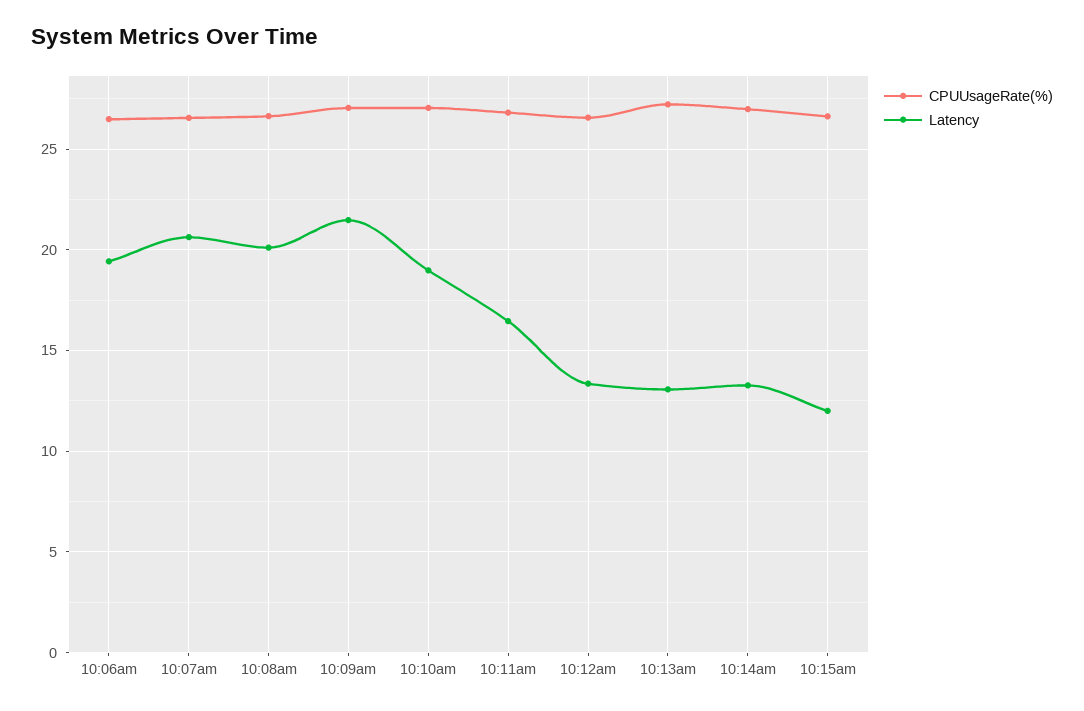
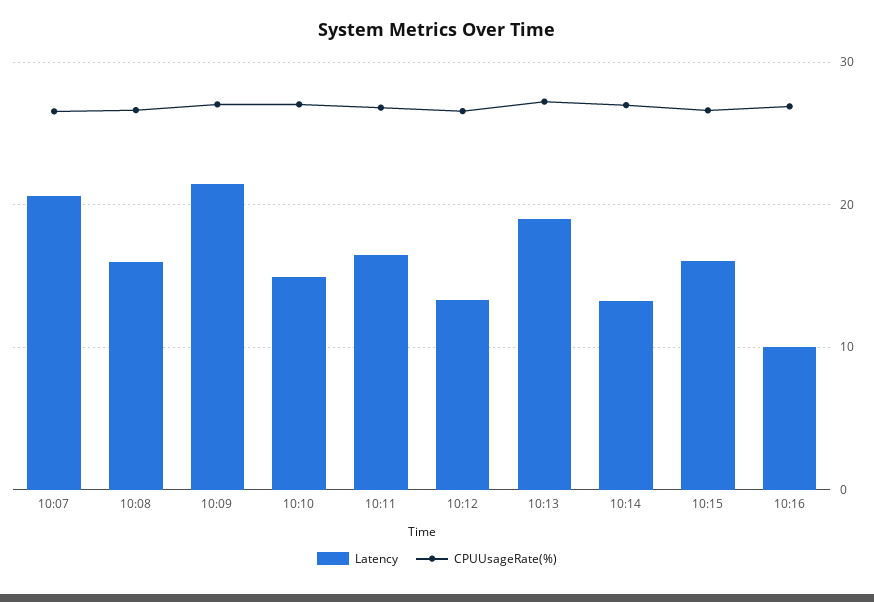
CPUUsageRate(%), 10:06am: 26.5 -> none
Latency, 10:06am: 19.5 -> none
Latency, 10:08am: 20 -> 16
Latency, 10:10am: 19 -> 15
Latency, 10:13am: 13 -> 19
Latency, 10:15am: 12 -> 16
Latency, 10:16: none -> 10
CPUUsageRate(%), 10:16: none -> 27

